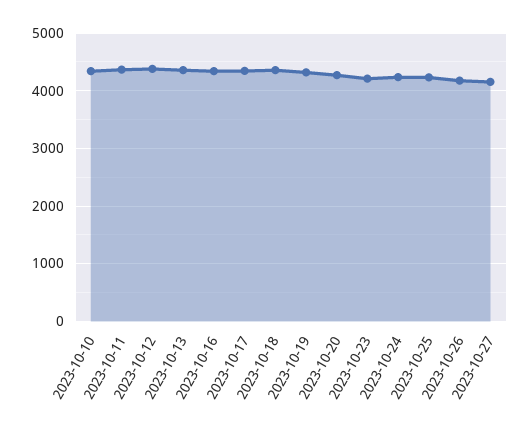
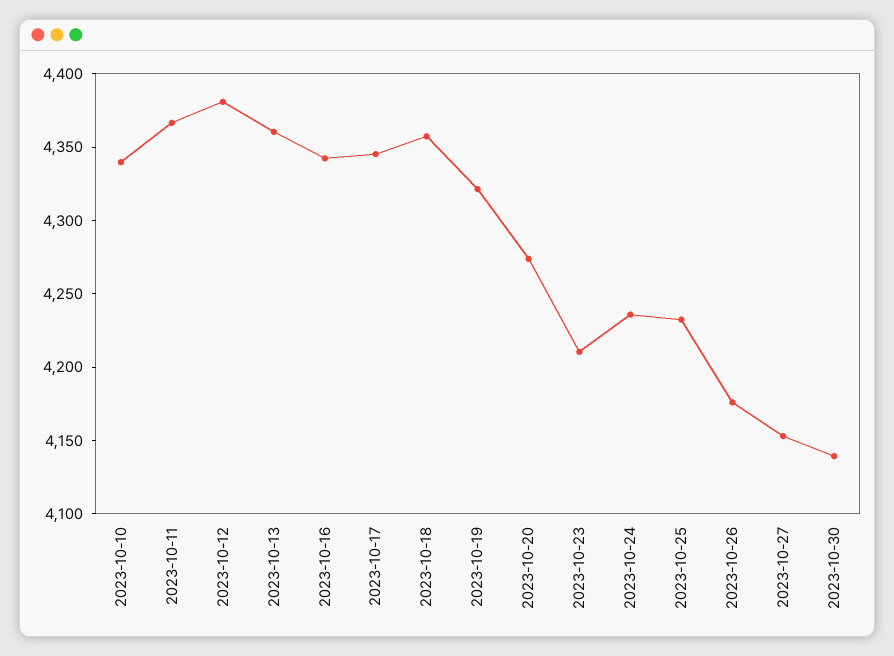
2023-10-30: none -> 4140

